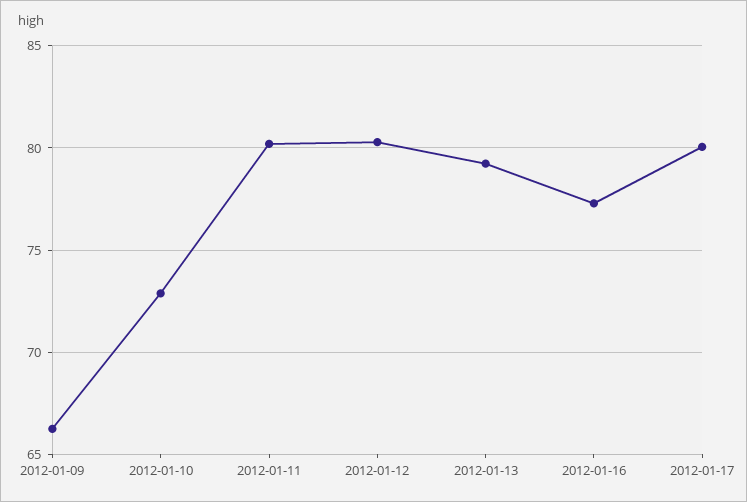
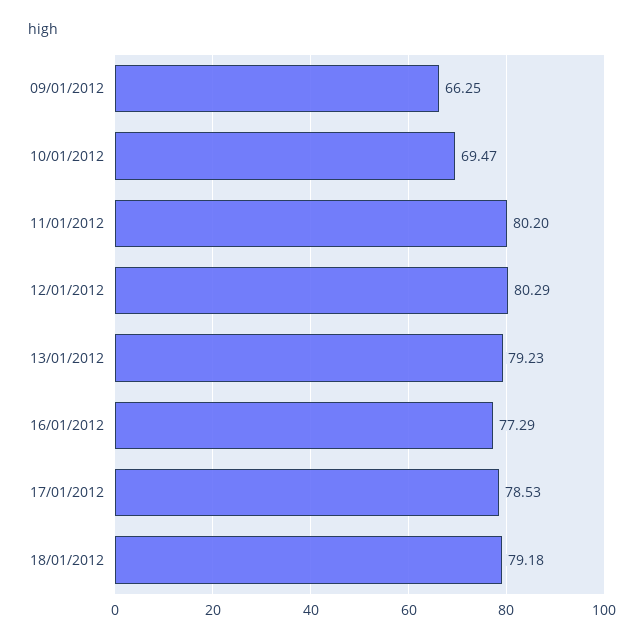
2012-01-10: 73 -> 69.47
2012-01-17: 80 -> 78.53
18/01/2012: none -> 79.18

